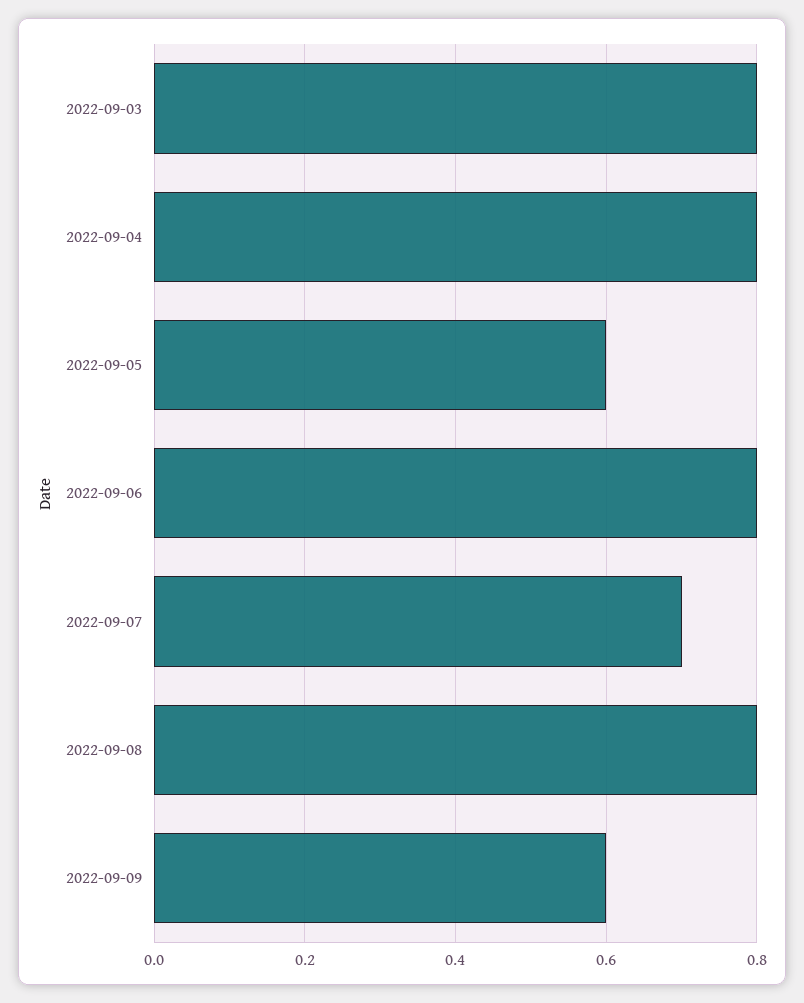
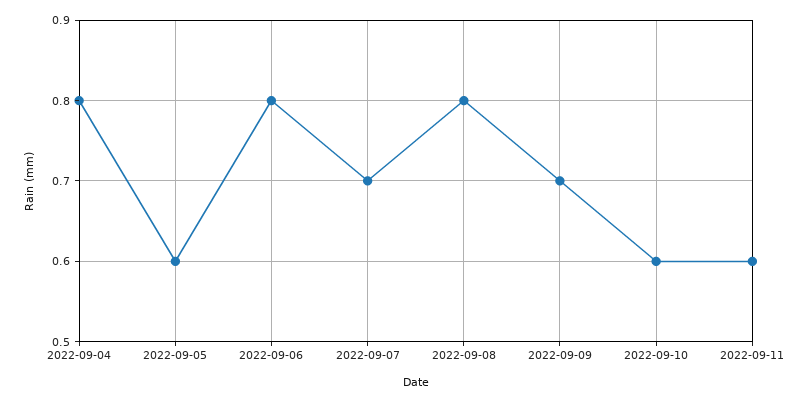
2022-09-03: 0.8 -> none
2022-09-09: 0.6 -> 0.7
2022-09-10: none -> 0.6
2022-09-11: none -> 0.6

